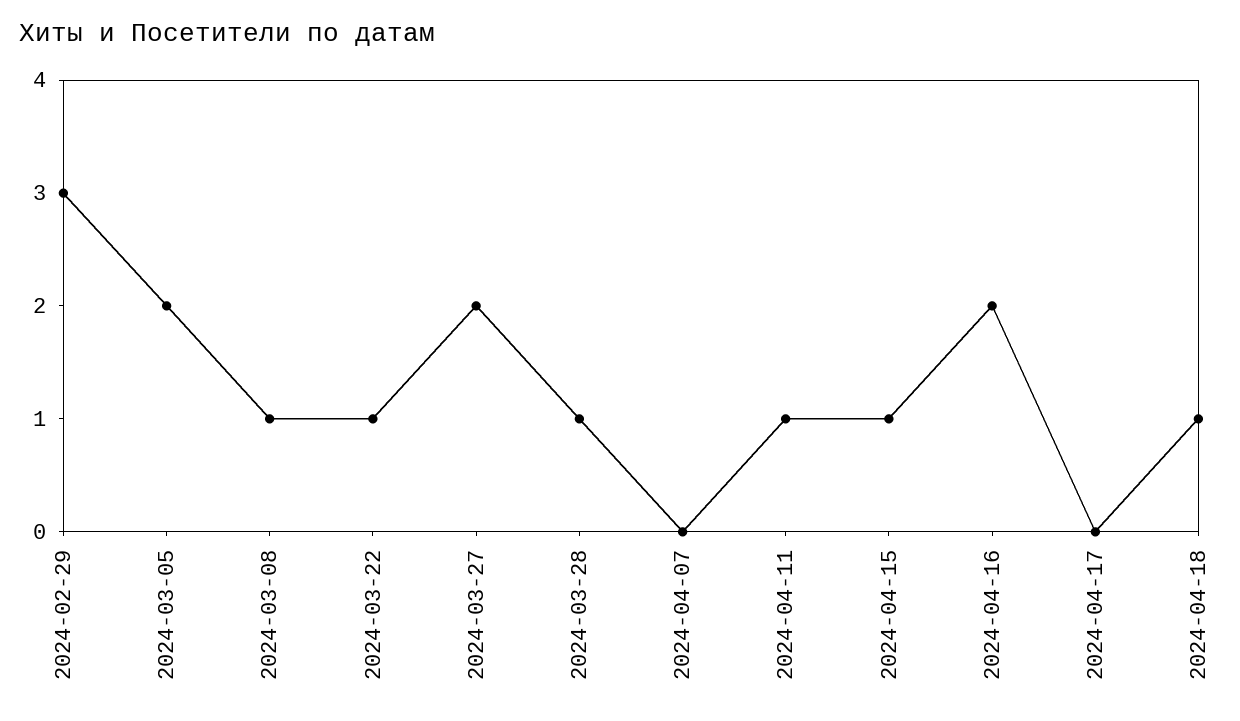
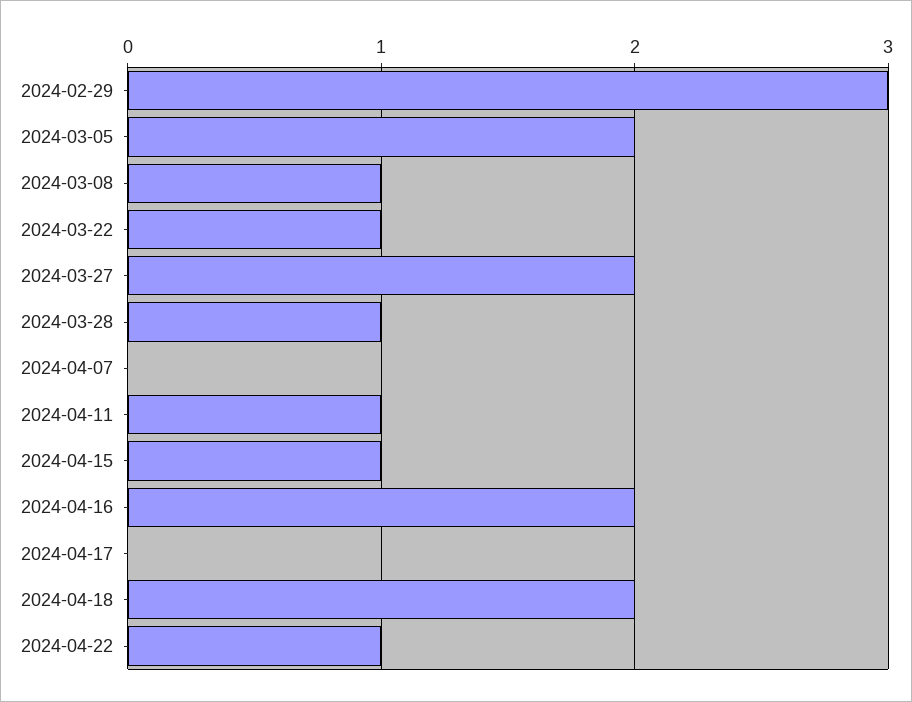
2024-04-18: 1 -> 2
2024-04-22: none -> 1

